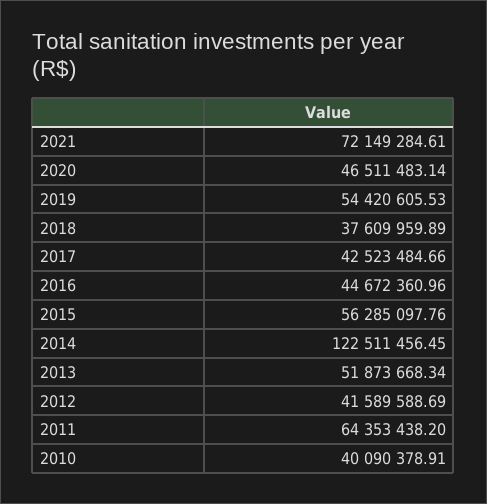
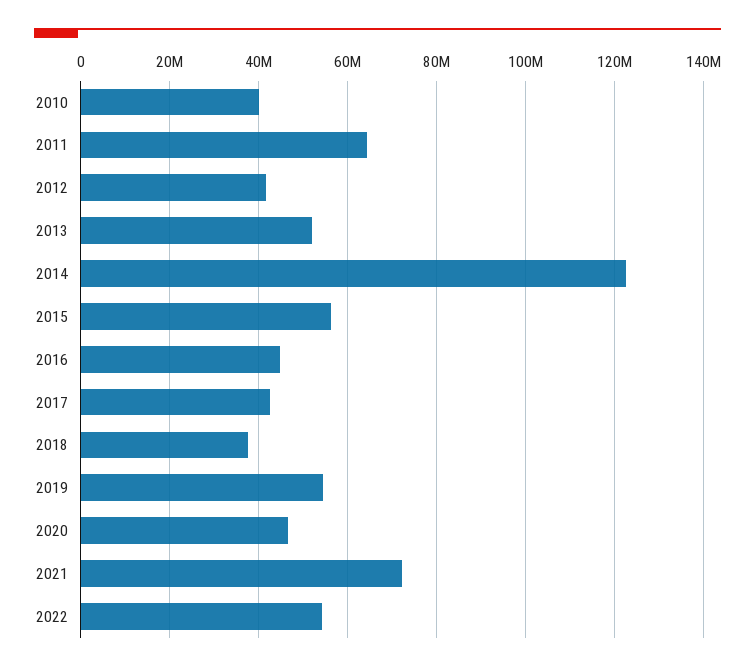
2022: none -> 54000000

